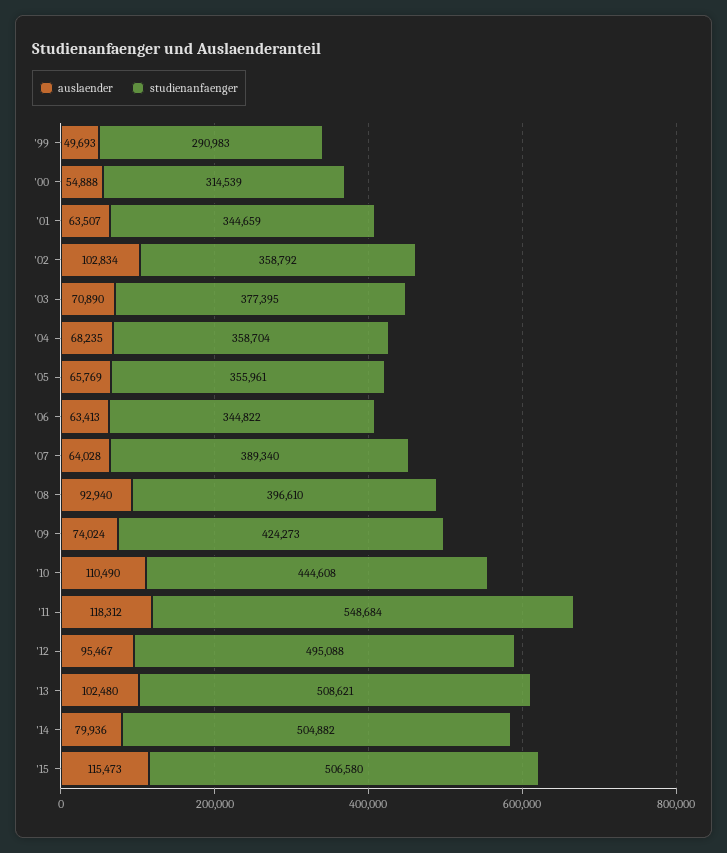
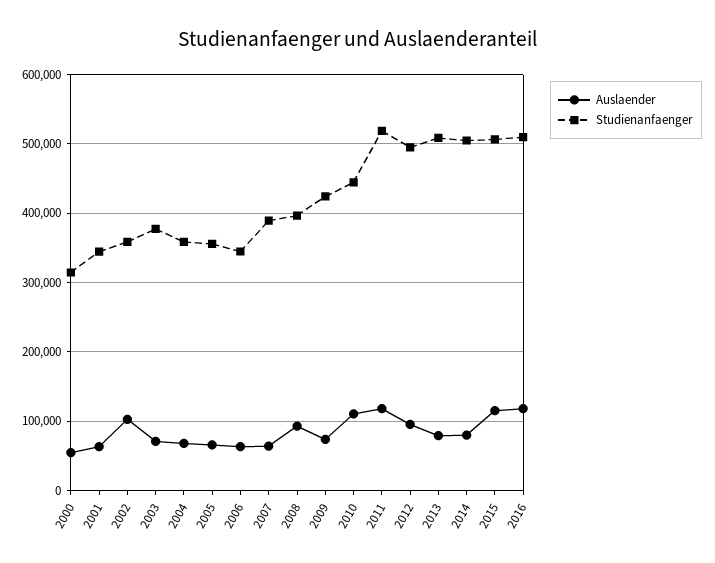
auslaender, '99: 49693 -> none
studienanfaenger, '99: 290983 -> none
studienanfaenger, '11: 548684 -> 520000
auslaender, '13: 102480 -> 80000
auslaender, 2016: none -> 120000
studienanfaenger, 2016: none -> 510000

